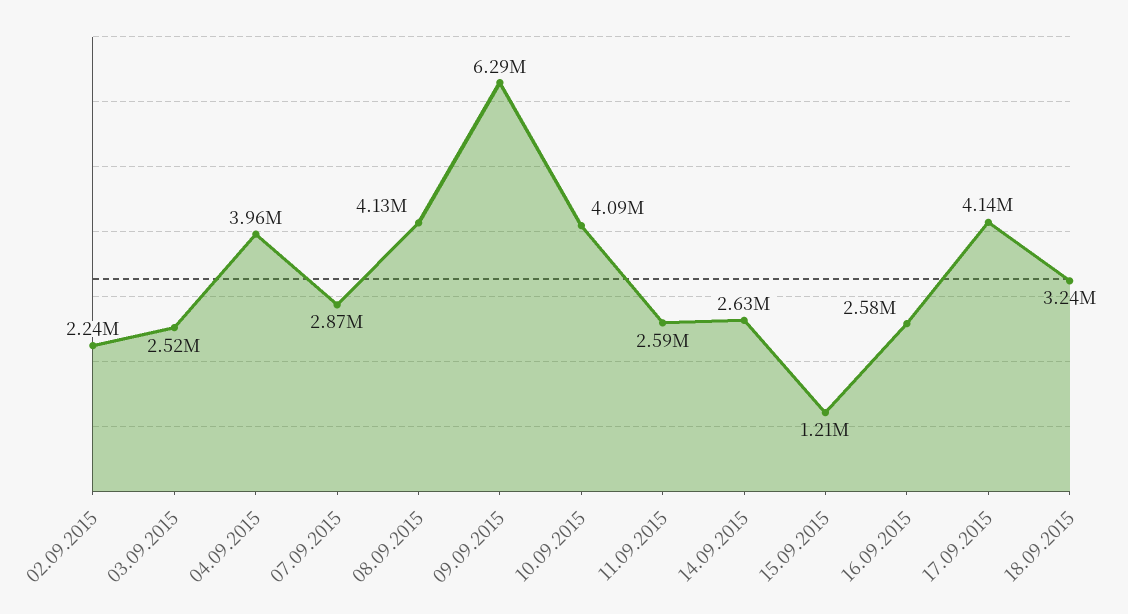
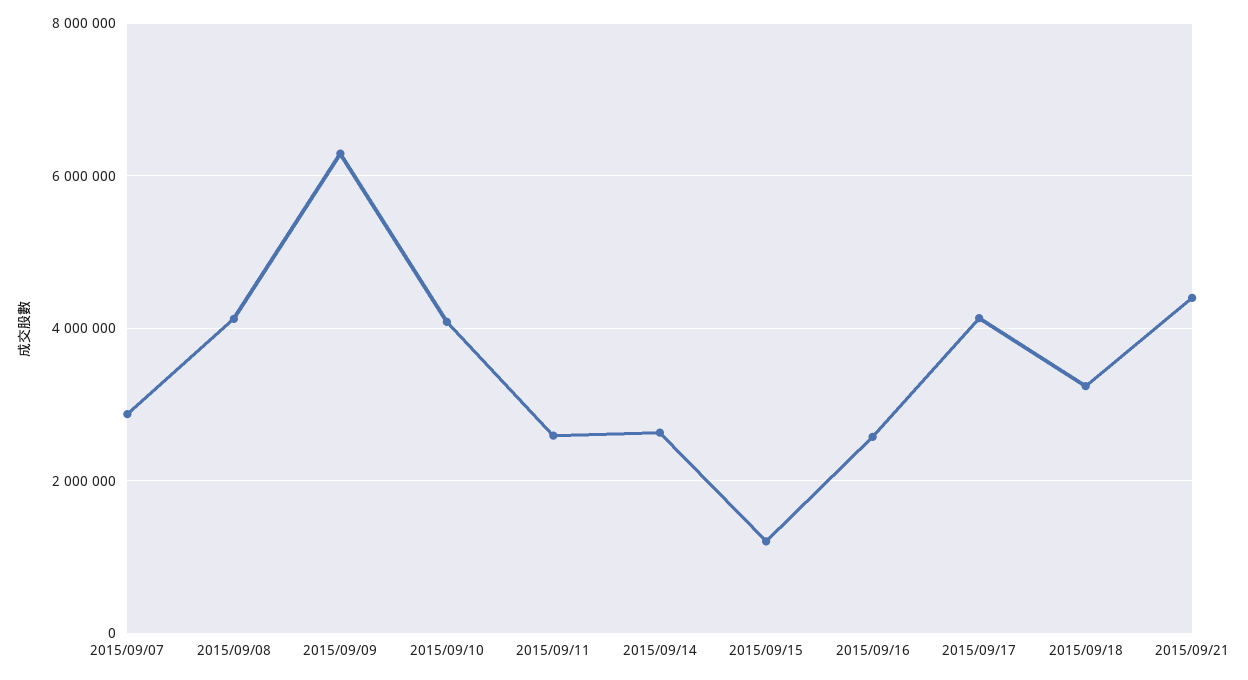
02.09.2015: 2240000 -> none
03.09.2015: 2520000 -> none
04.09.2015: 3960000 -> none
2015/09/21: none -> 4400000

